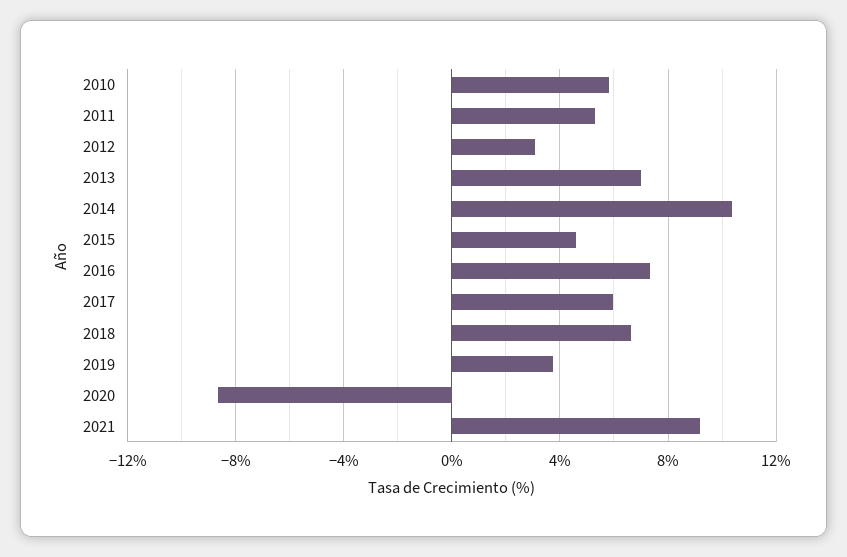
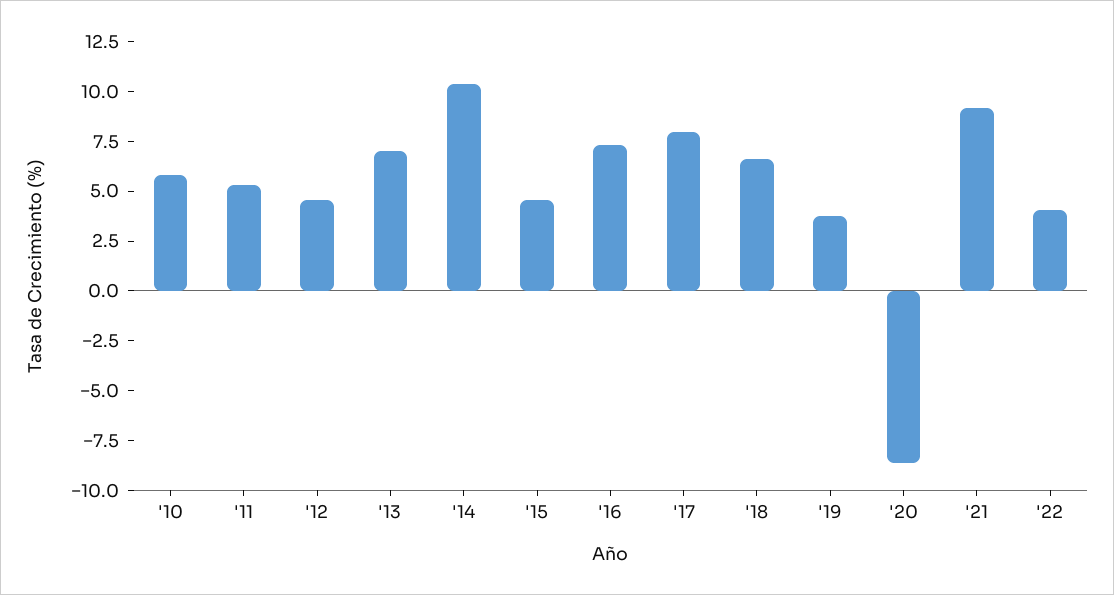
2012: 3 -> 4.5
2017: 6 -> 8
'22: none -> 4

